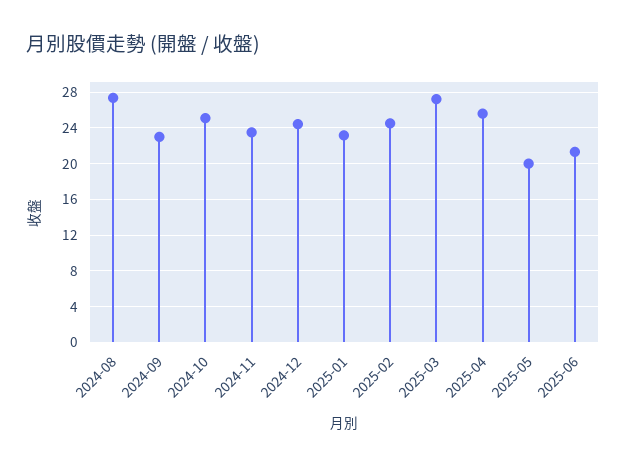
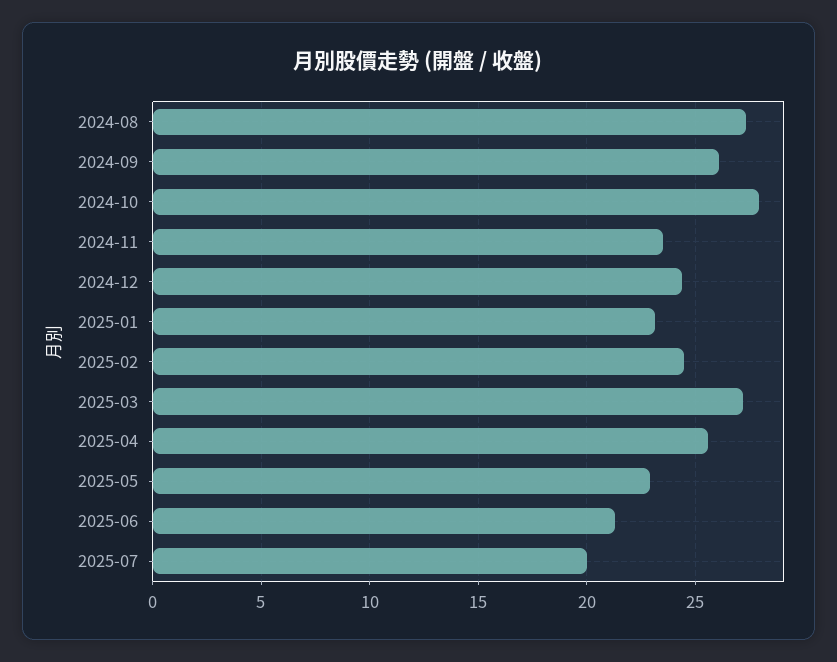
2024-09: 23 -> 26
2024-10: 25 -> 28
2025-05: 20 -> 23
2025-07: none -> 20

